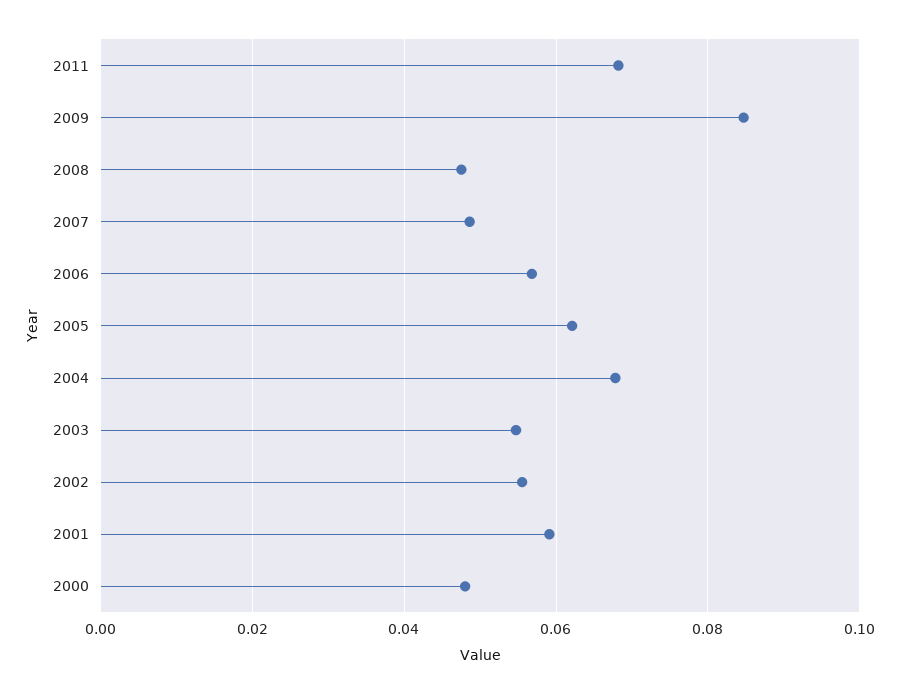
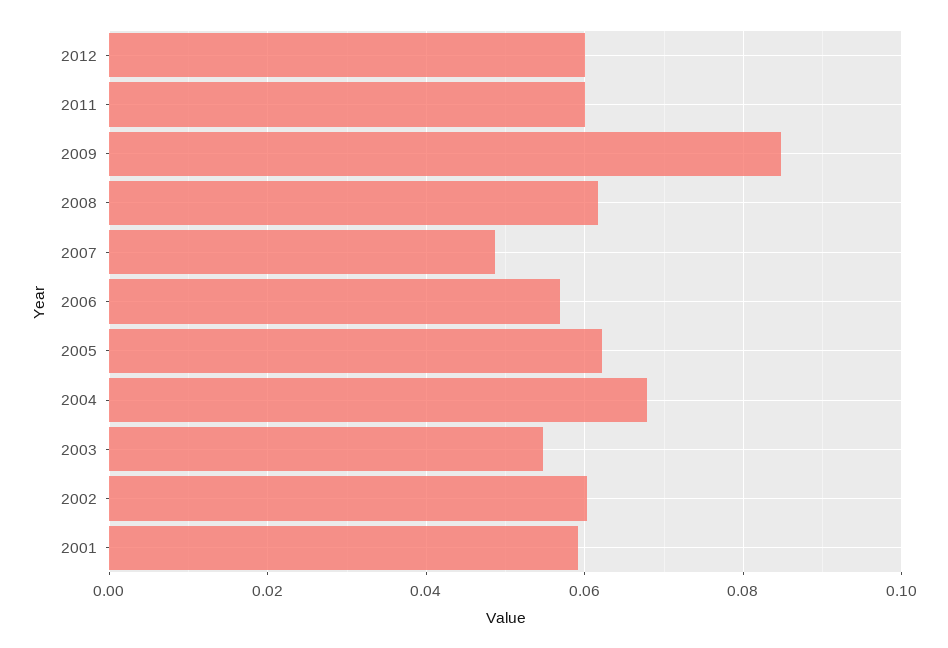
2011: 0.068 -> 0.06
2008: 0.048 -> 0.062
2002: 0.056 -> 0.06
2000: 0.048 -> none
2012: none -> 0.06

